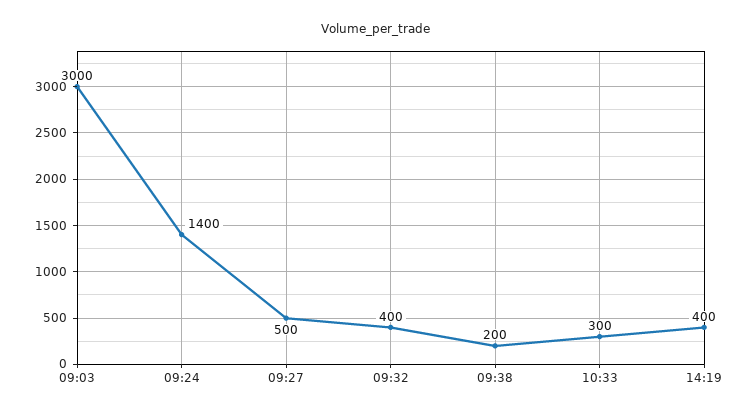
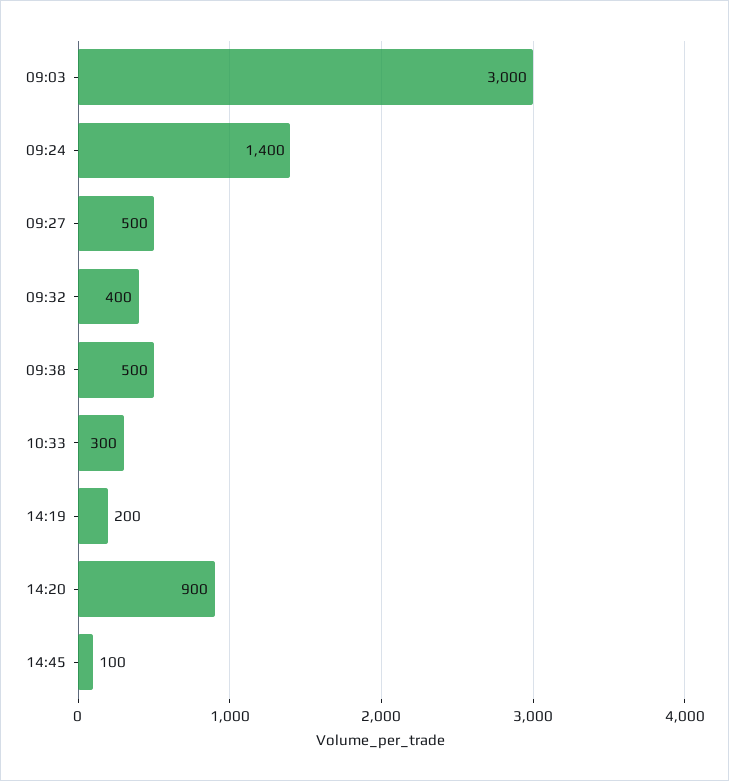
09:38: 200 -> 500
14:19: 400 -> 200
14:20: none -> 900
14:45: none -> 100

